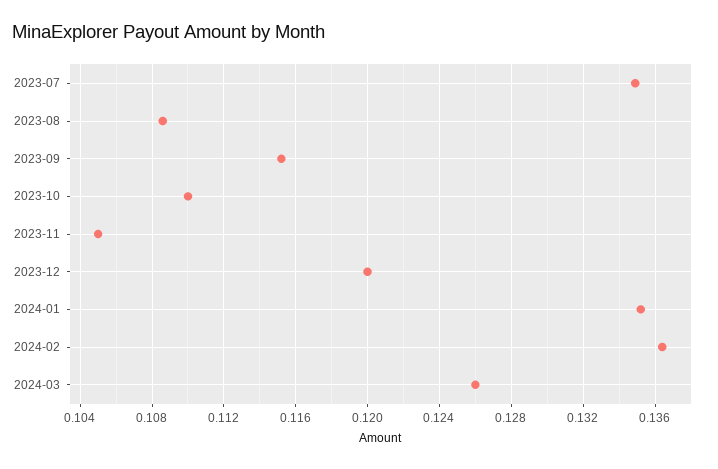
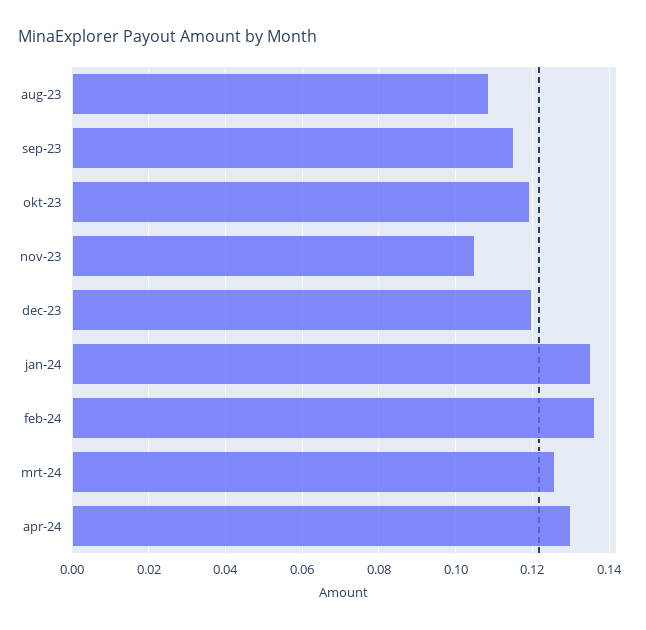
2023-07: 0.135 -> none
2023-10: 0.11 -> 0.12
apr-24: none -> 0.13

